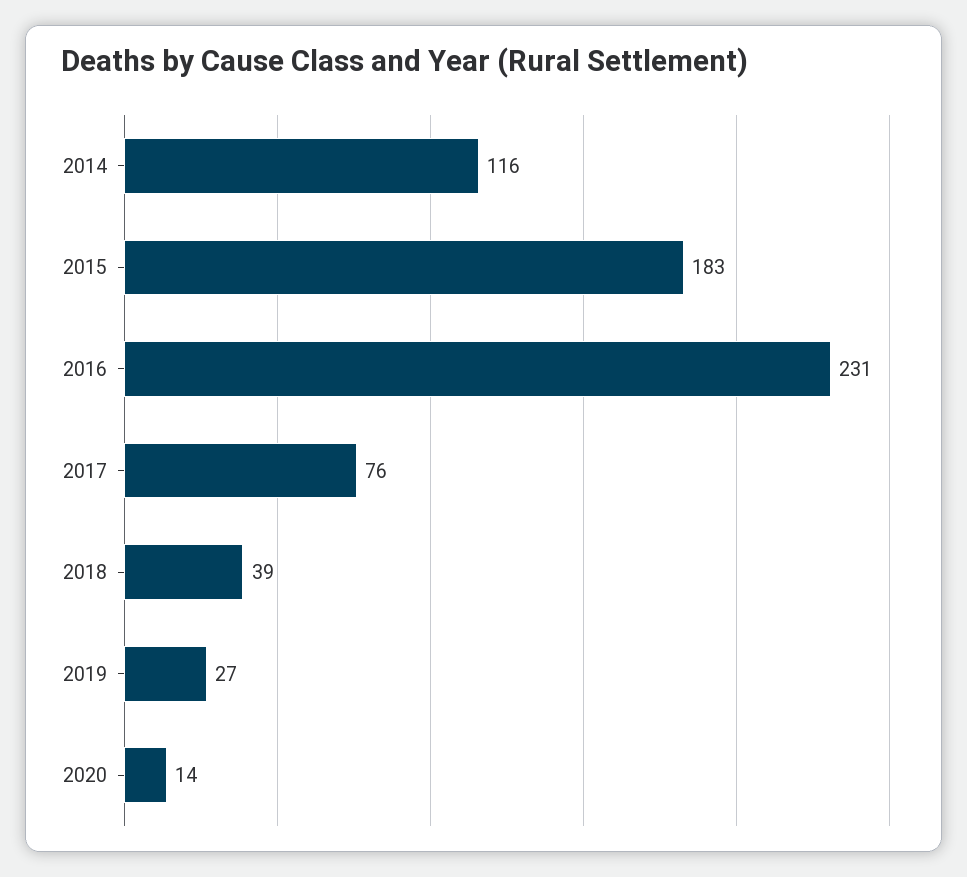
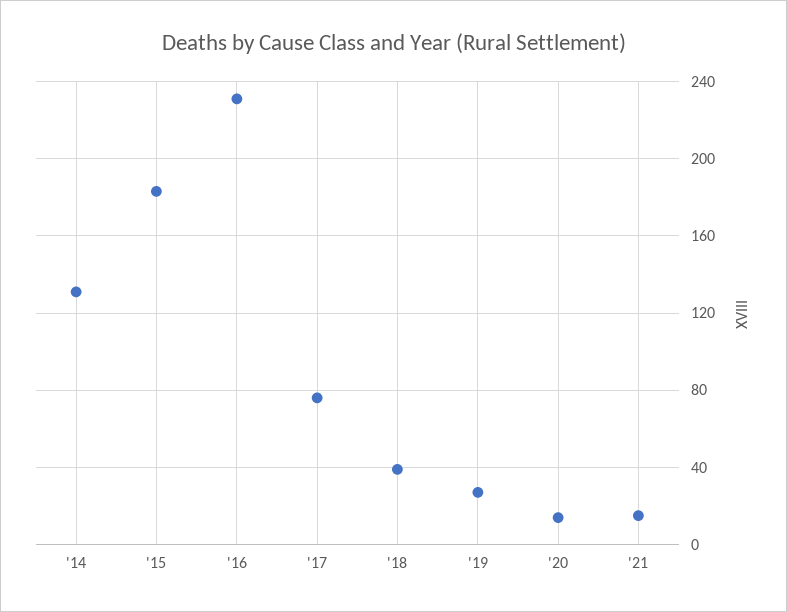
2014: 116 -> 130
'21: none -> 15

